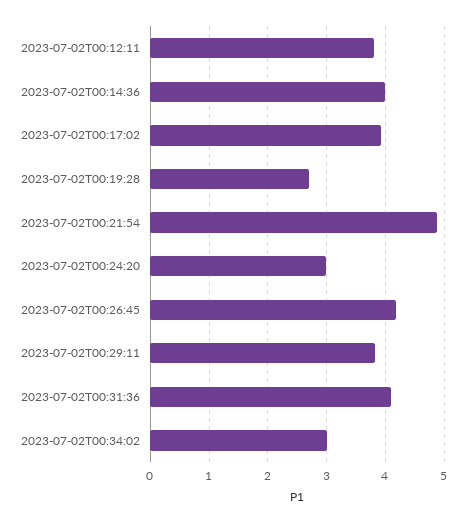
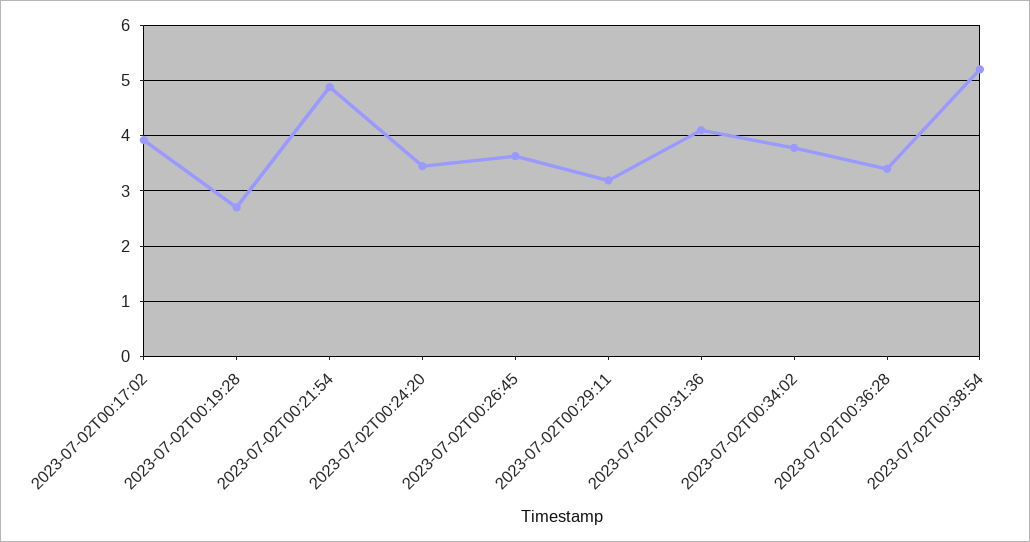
2023-07-02T00:12:11: 3.8 -> none
2023-07-02T00:14:36: 4 -> none
2023-07-02T00:24:20: 3 -> 3.4
2023-07-02T00:26:45: 4.2 -> 3.6
2023-07-02T00:29:11: 3.8 -> 3.2
2023-07-02T00:34:02: 3 -> 3.8
2023-07-02T00:36:28: none -> 3.4
2023-07-02T00:38:54: none -> 5.2

